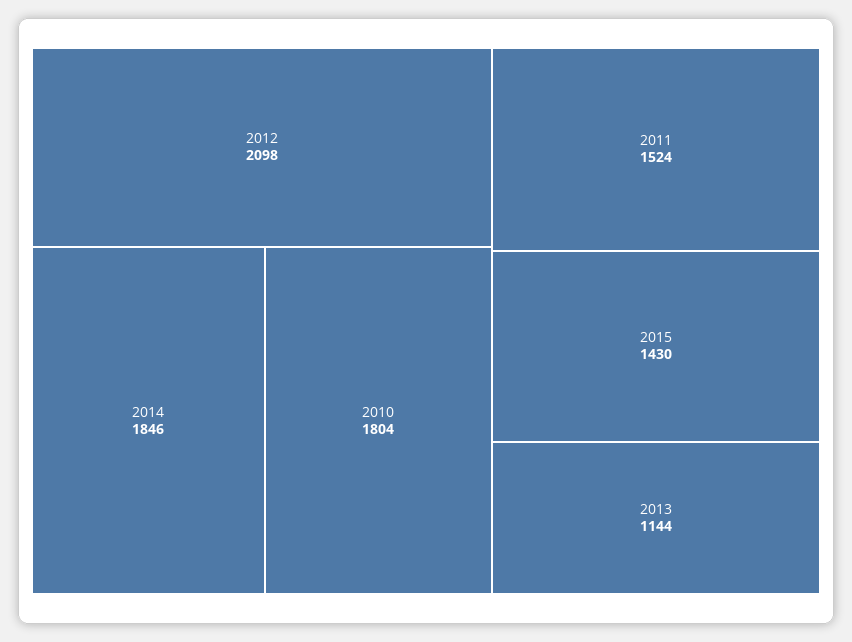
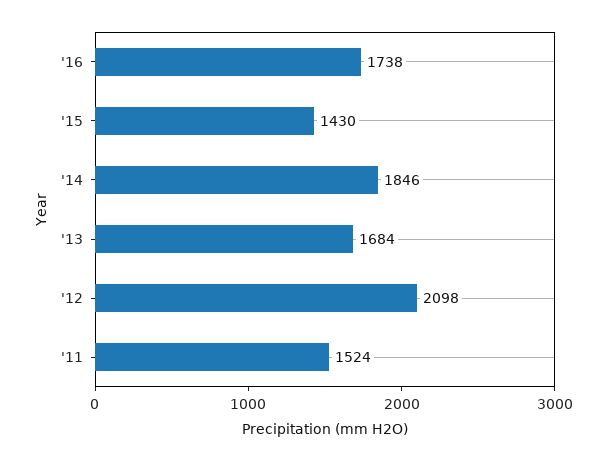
2010: 1804 -> none
2013: 1144 -> 1684
'16: none -> 1738

